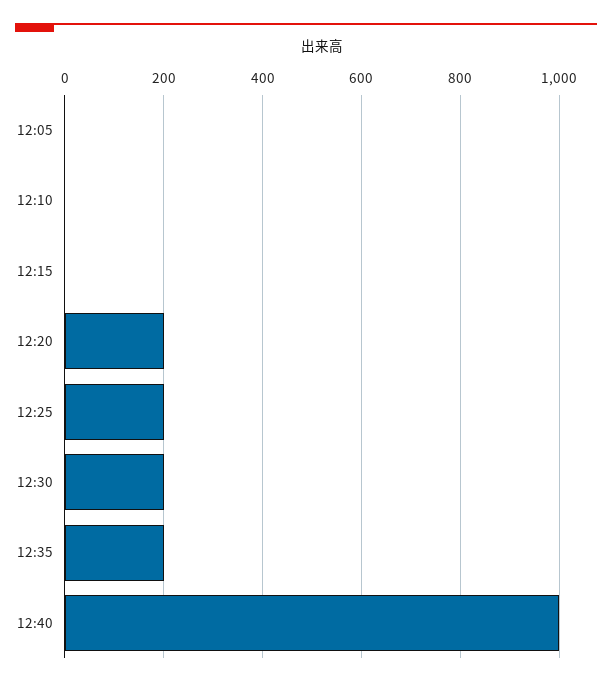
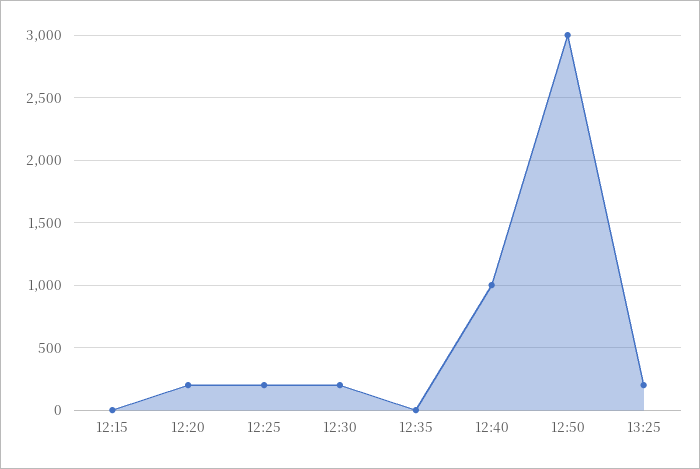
12:05: 0 -> none
12:10: 0 -> none
12:35: 200 -> 0
12:50: none -> 3000
13:25: none -> 200

